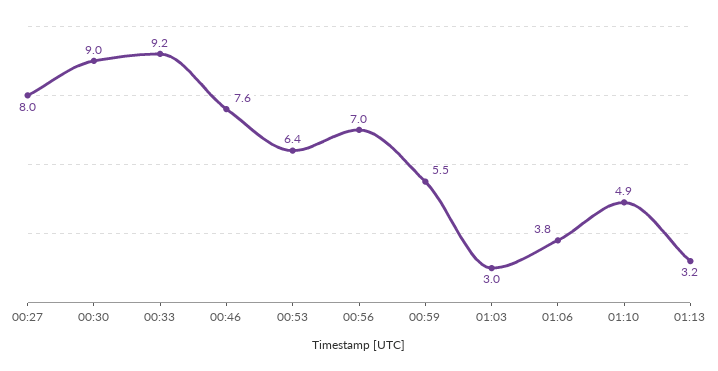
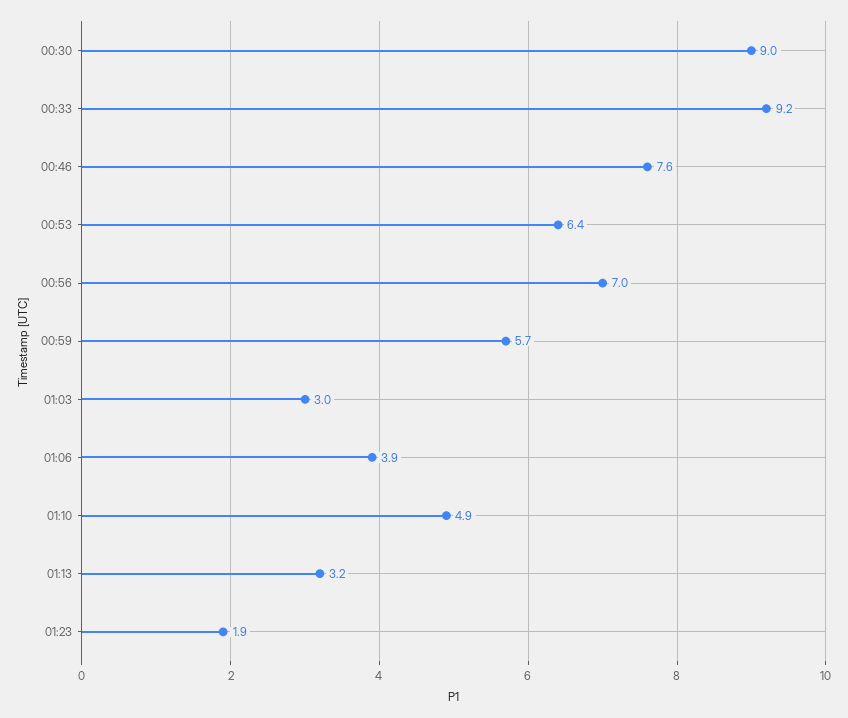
00:27: 8 -> none
00:59: 5.5 -> 5.7
01:06: 3.8 -> 3.9
01:23: none -> 1.9

